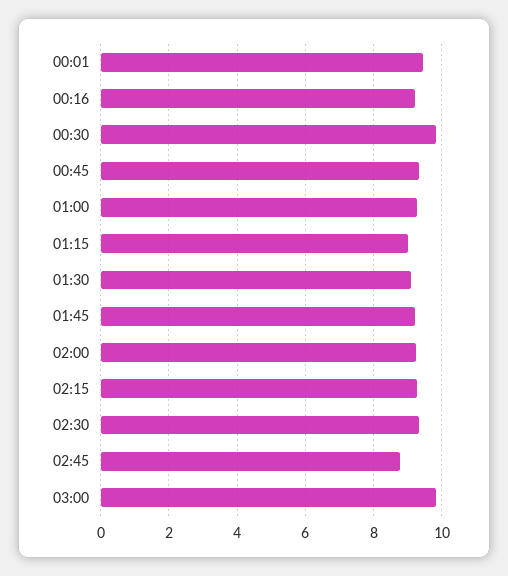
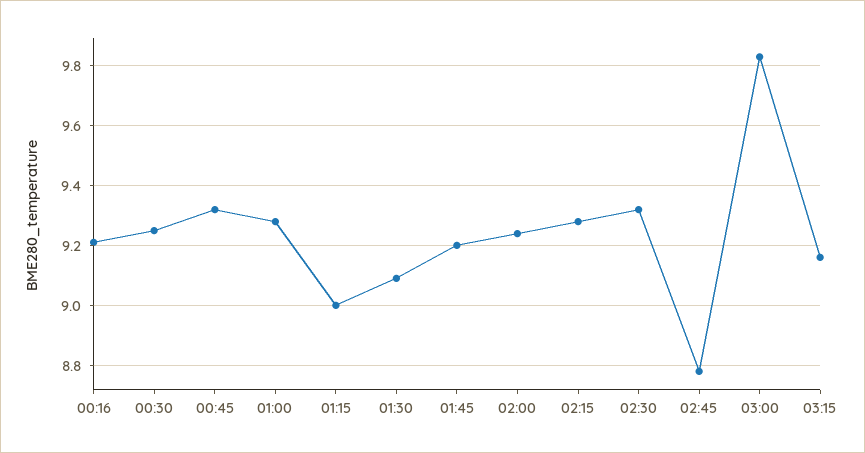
00:01: 9.4 -> none
00:30: 9.8 -> 9.25
03:15: none -> 9.15

